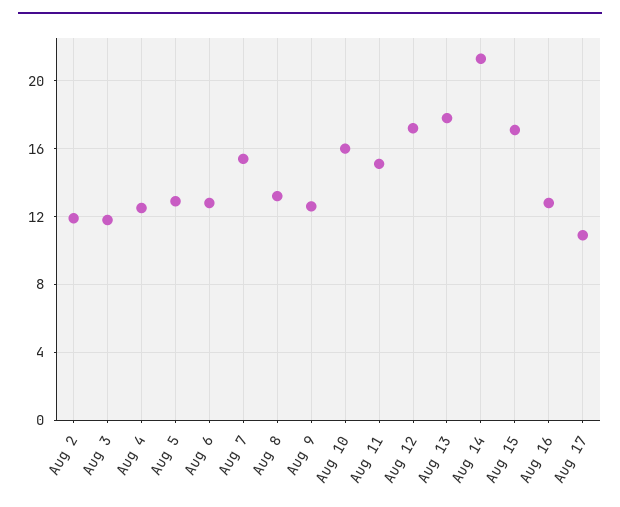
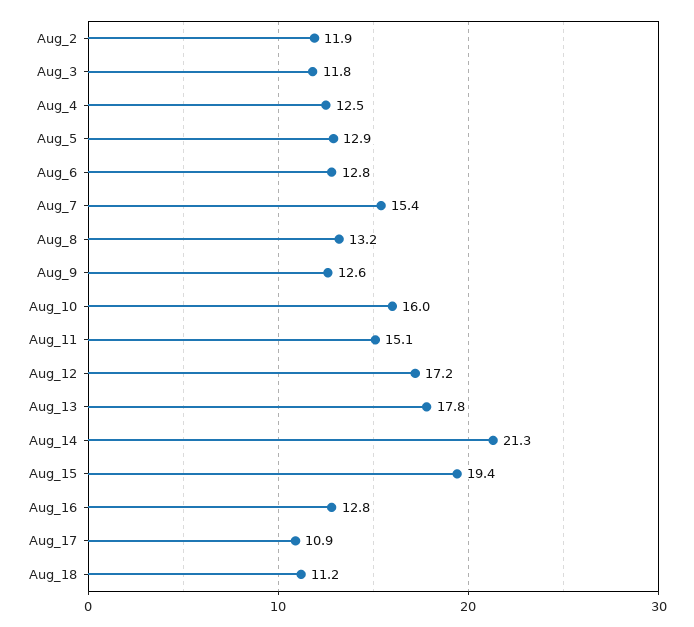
Aug 15: 17 -> 19.4
Aug_18: none -> 11.2

